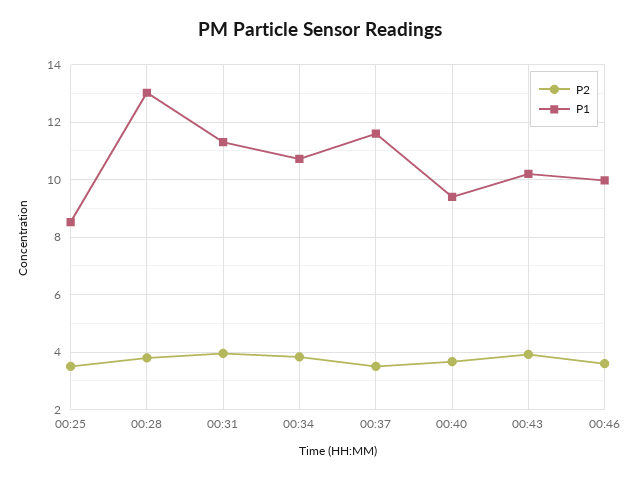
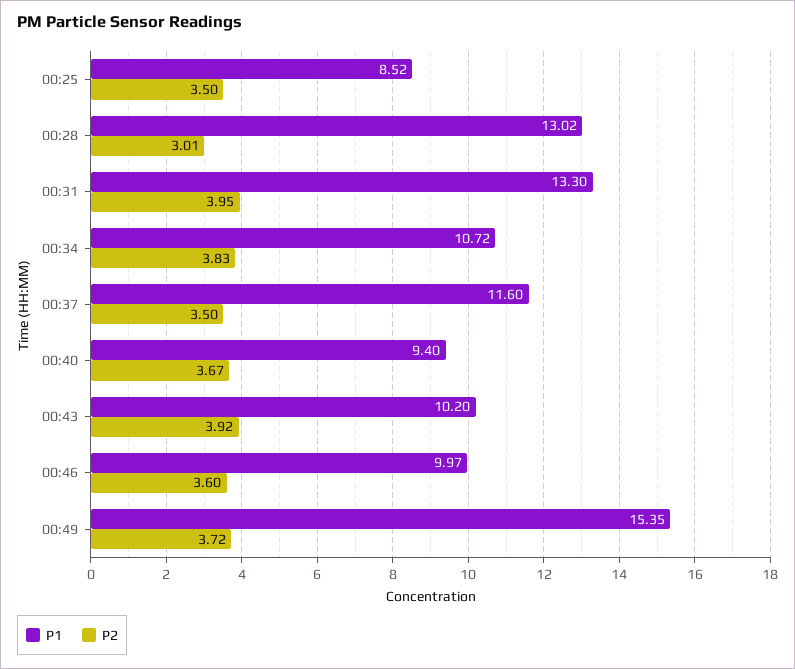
P2, 00:28: 3.75 -> 3.01
P1, 00:31: 11.25 -> 13.3
P1, 00:49: none -> 15.35
P2, 00:49: none -> 3.72

